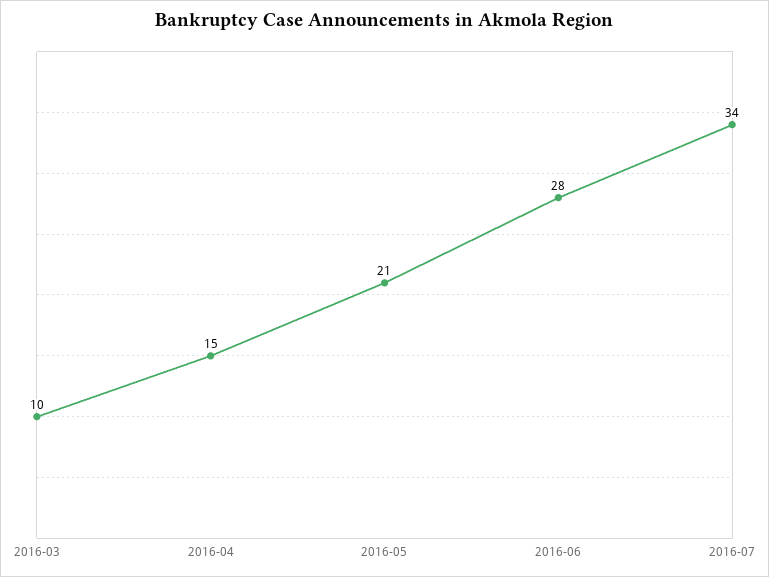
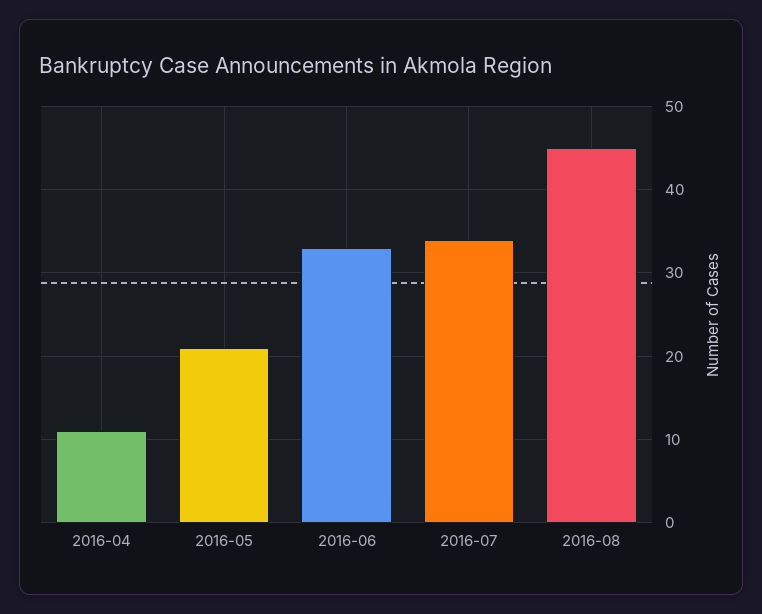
2016-03: 10 -> none
2016-04: 15 -> 11
2016-06: 28 -> 33
2016-08: none -> 45

